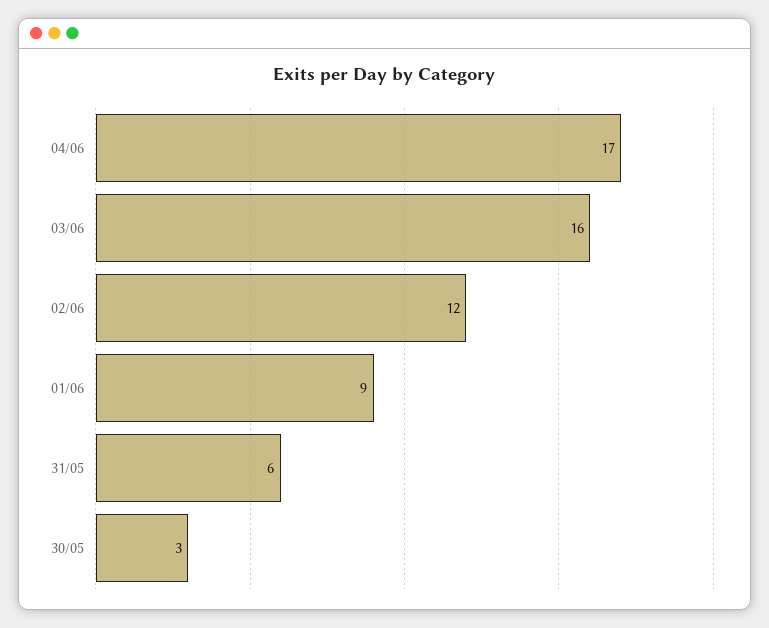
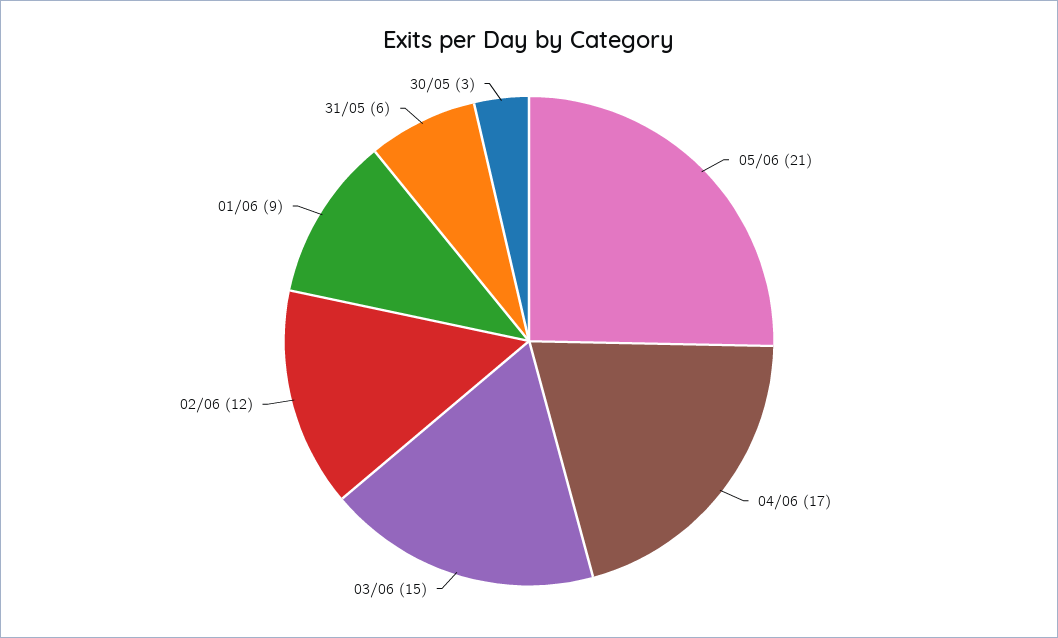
03/06: 16 -> 15
05/06: none -> 21

